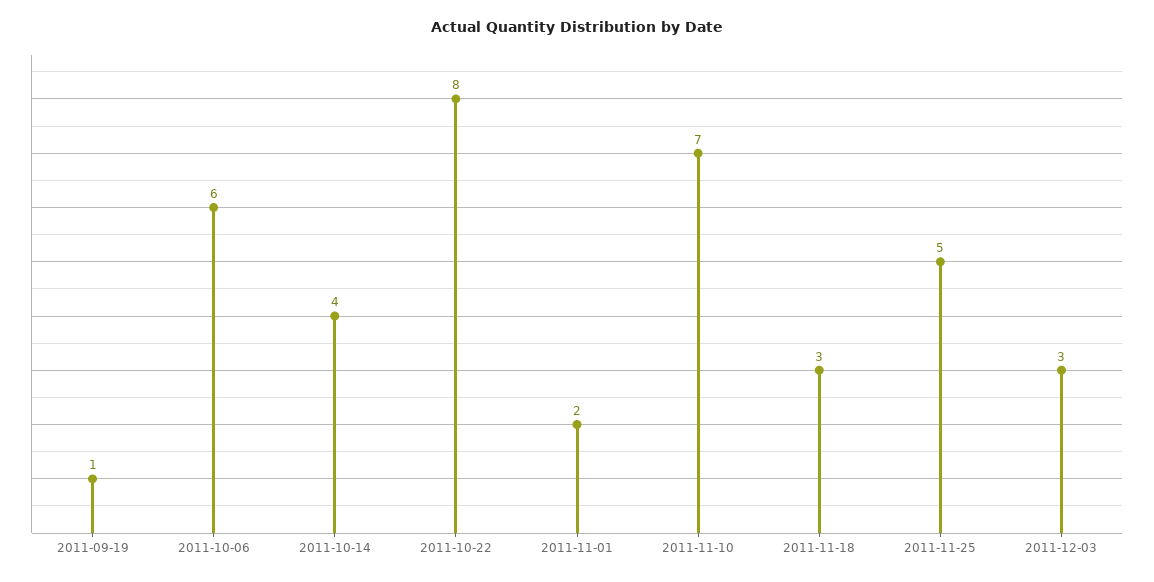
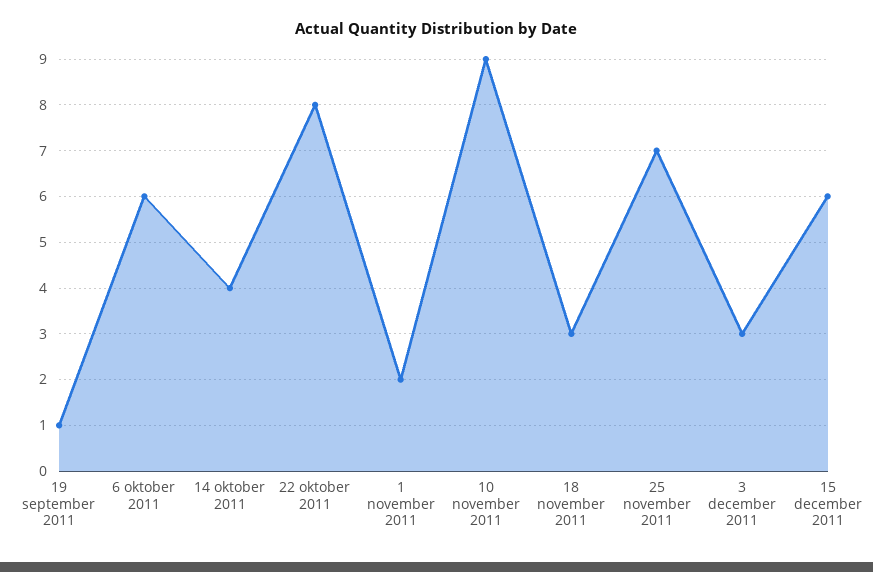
2011-11-10: 7 -> 9
2011-11-25: 5 -> 7
15 december 2011: none -> 6

